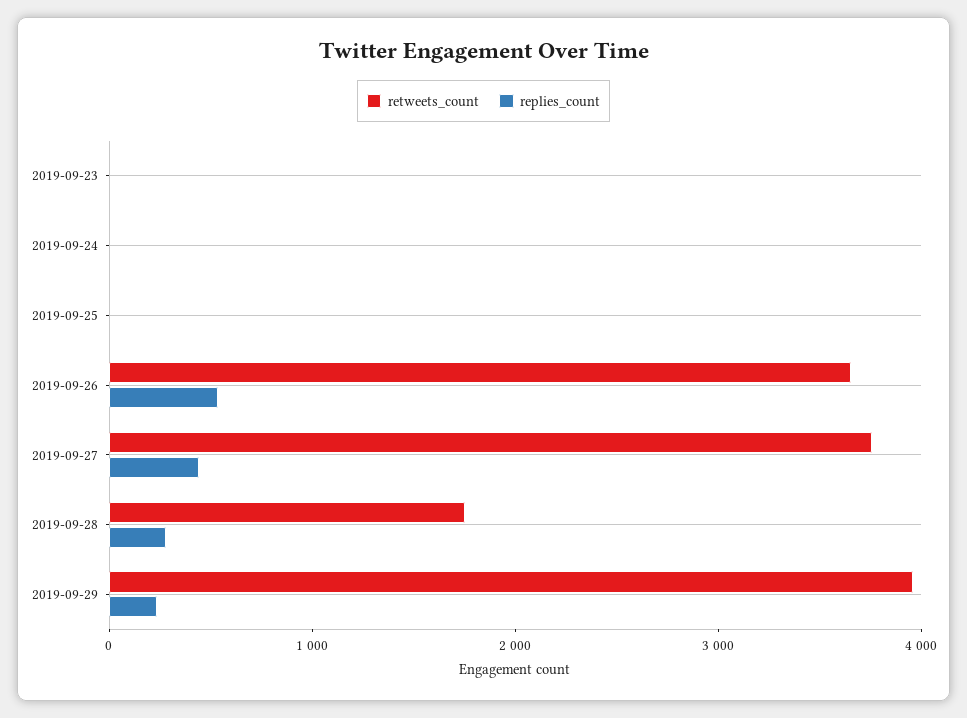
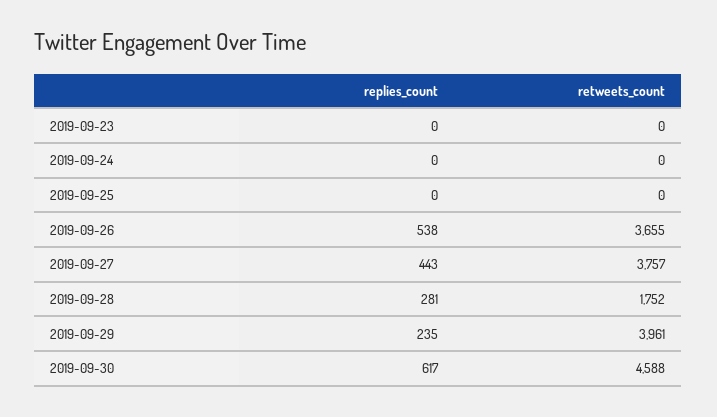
replies_count, 2019-09-30: none -> 617
retweets_count, 2019-09-30: none -> 4588

